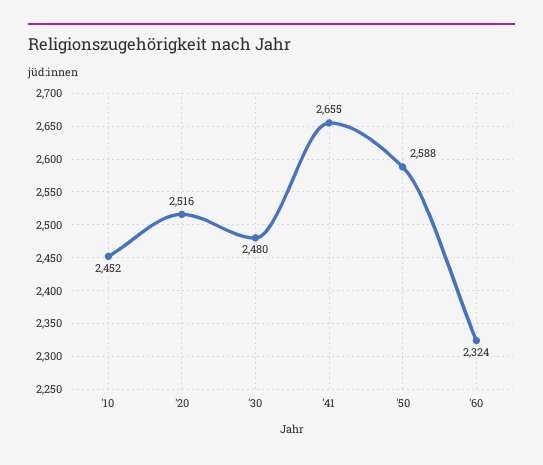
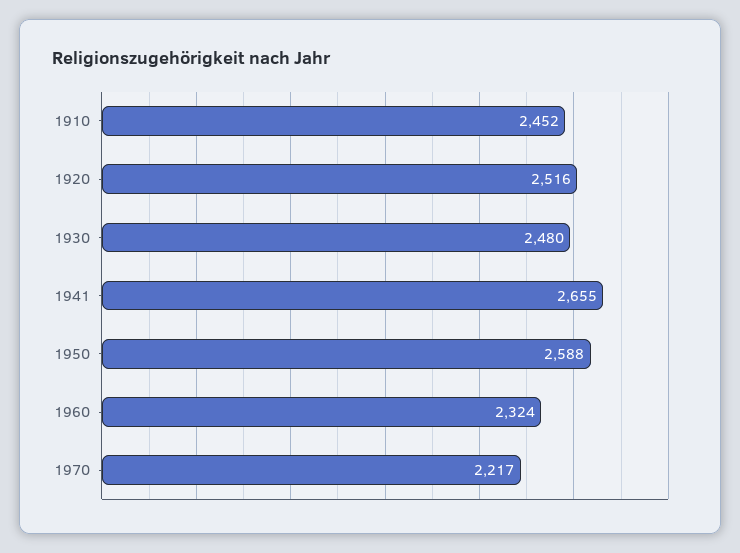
1970: none -> 2217

